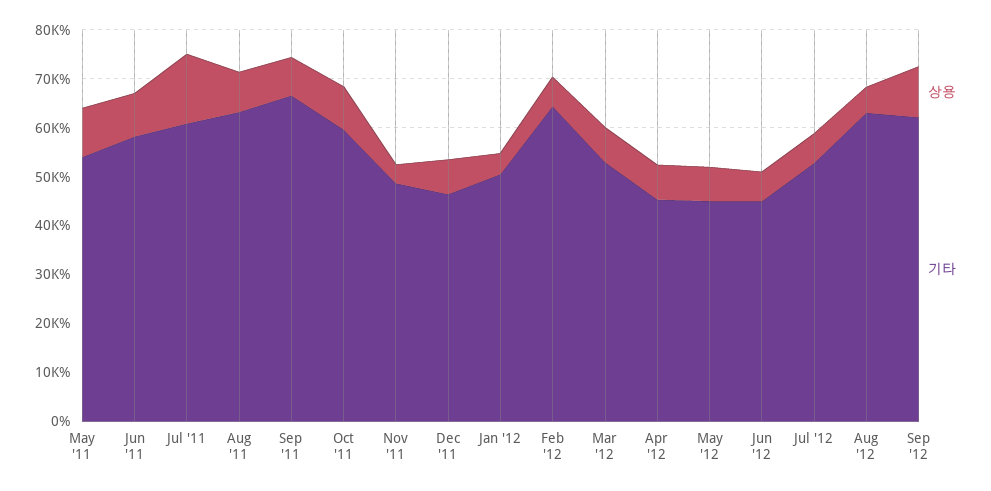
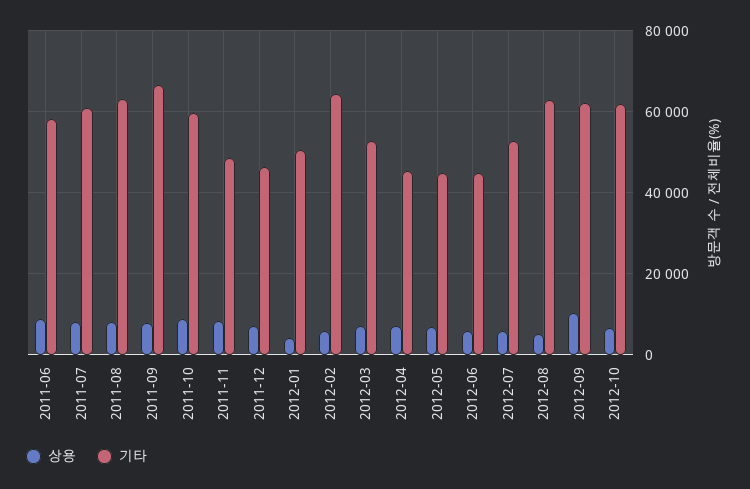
상용, May '11: 10000 -> none
기타, May '11: 54000 -> none
상용, Jul '11: 14000 -> 8000
상용, Nov '11: 4000 -> 8000
상용, 2012-10: none -> 6000
기타, 2012-10: none -> 62000

